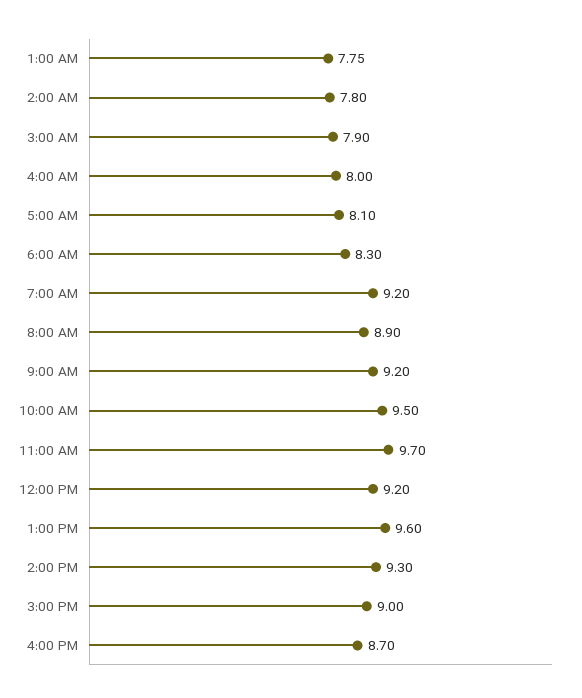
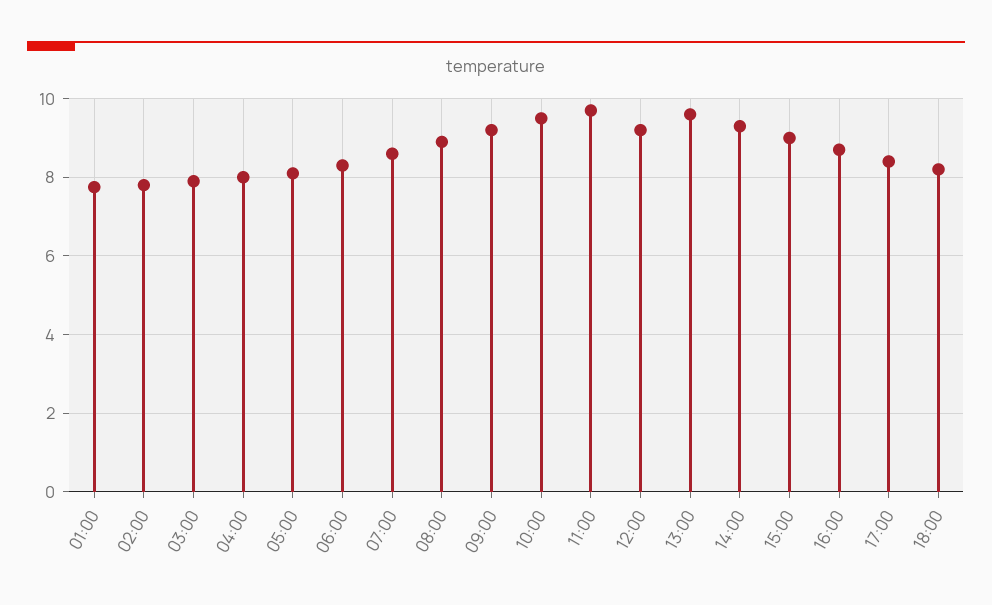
7:00 AM: 9.2 -> 8.6
17:00: none -> 8.4
18:00: none -> 8.2

